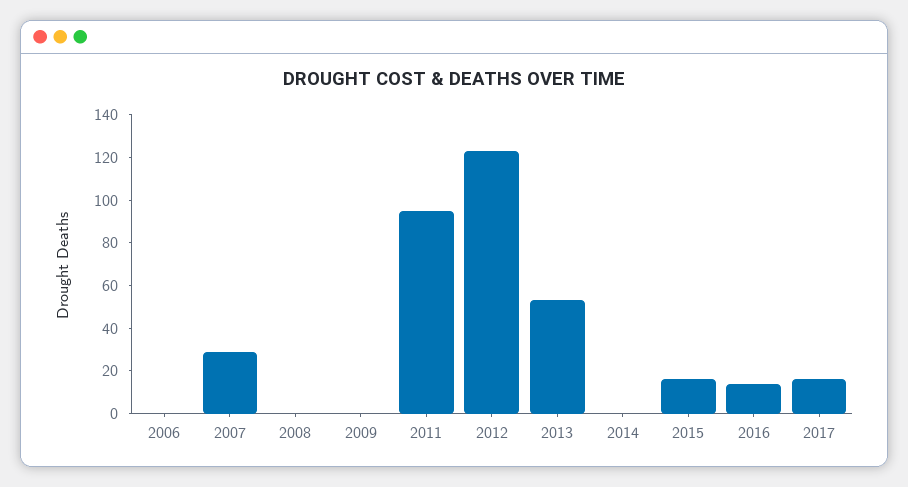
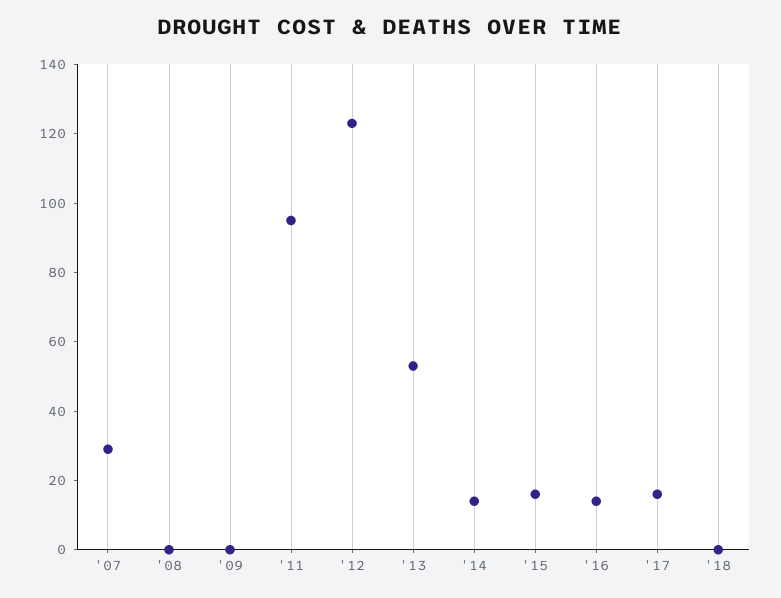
2006: 0 -> none
2014: 0 -> 15
'18: none -> 0

